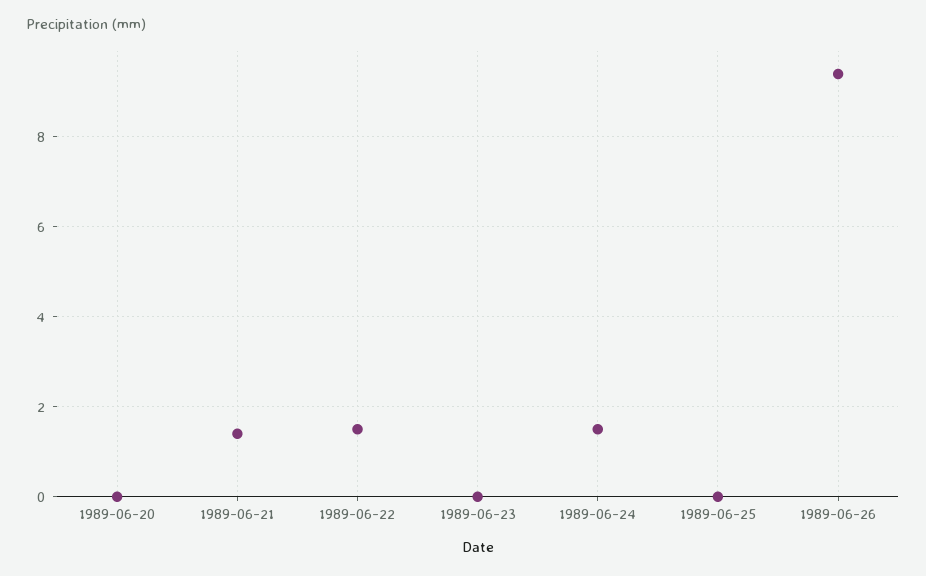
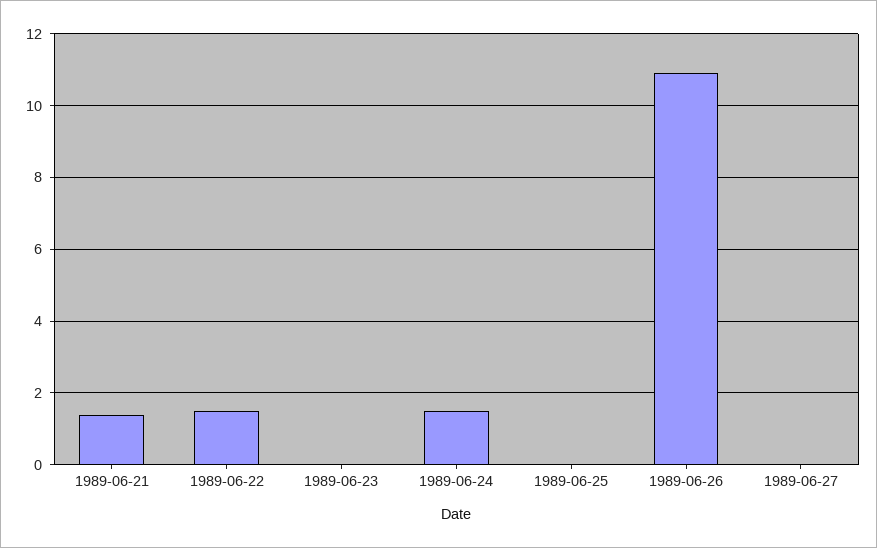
1989-06-20: 0 -> none
1989-06-26: 9.5 -> 11
1989-06-27: none -> 0

